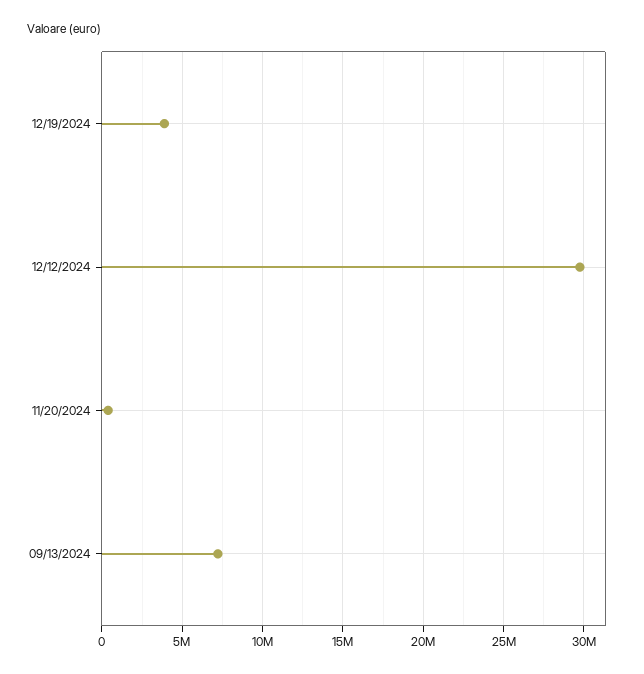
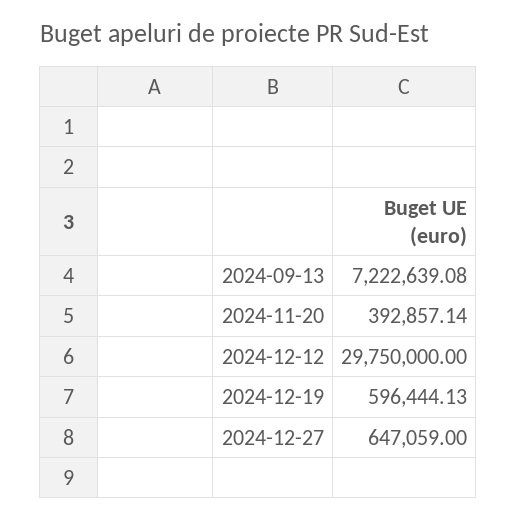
12/19/2024: 4000000 -> 596444.13
2024-12-27: none -> 647059

